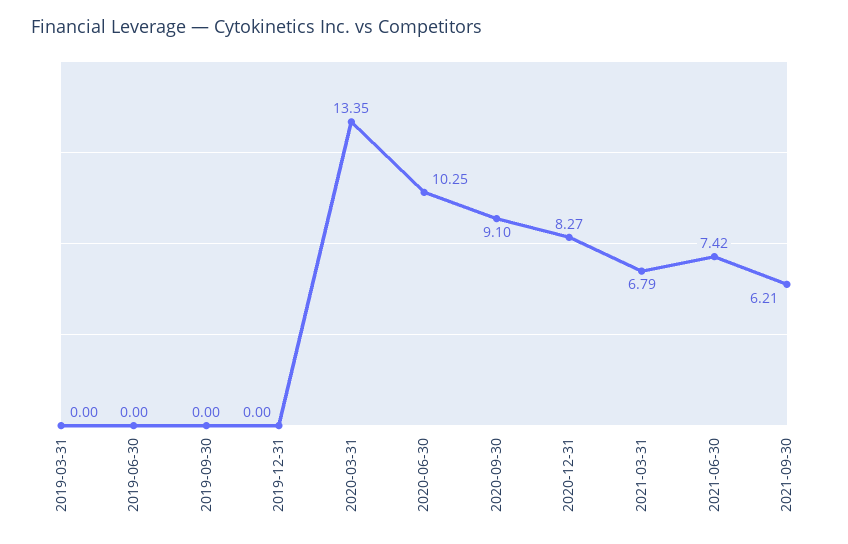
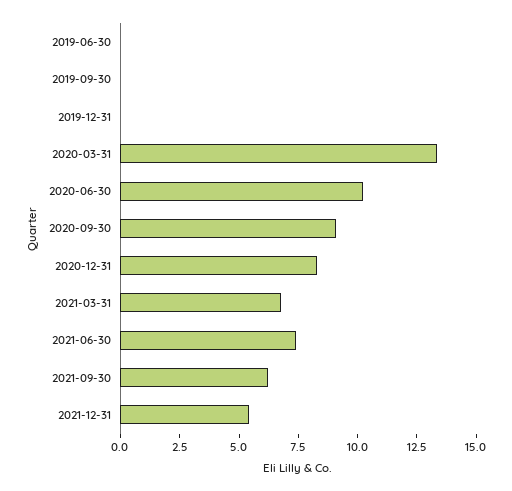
2019-03-31: 0 -> none
2021-12-31: none -> 5.5

